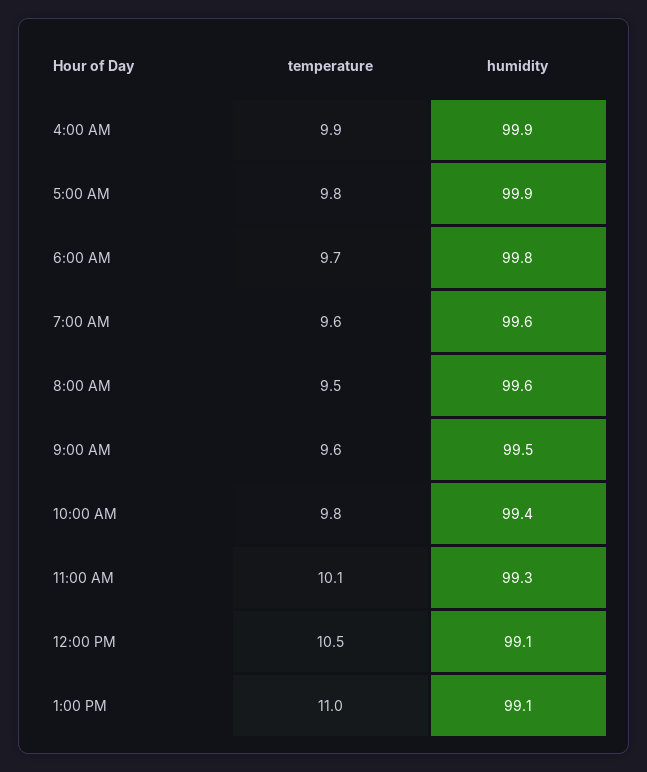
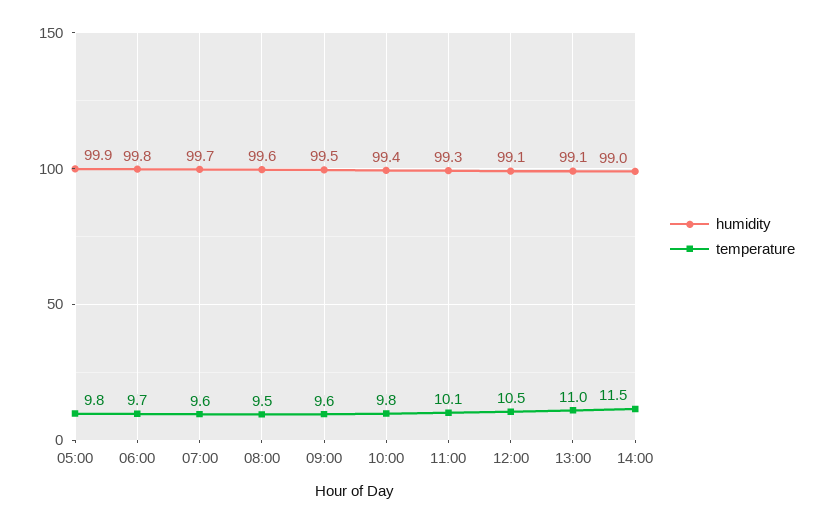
temperature, 4:00 AM: 9.9 -> none
humidity, 4:00 AM: 99.9 -> none
humidity, 7:00 AM: 99.6 -> 99.7
humidity, 14:00: none -> 99
temperature, 14:00: none -> 11.5

